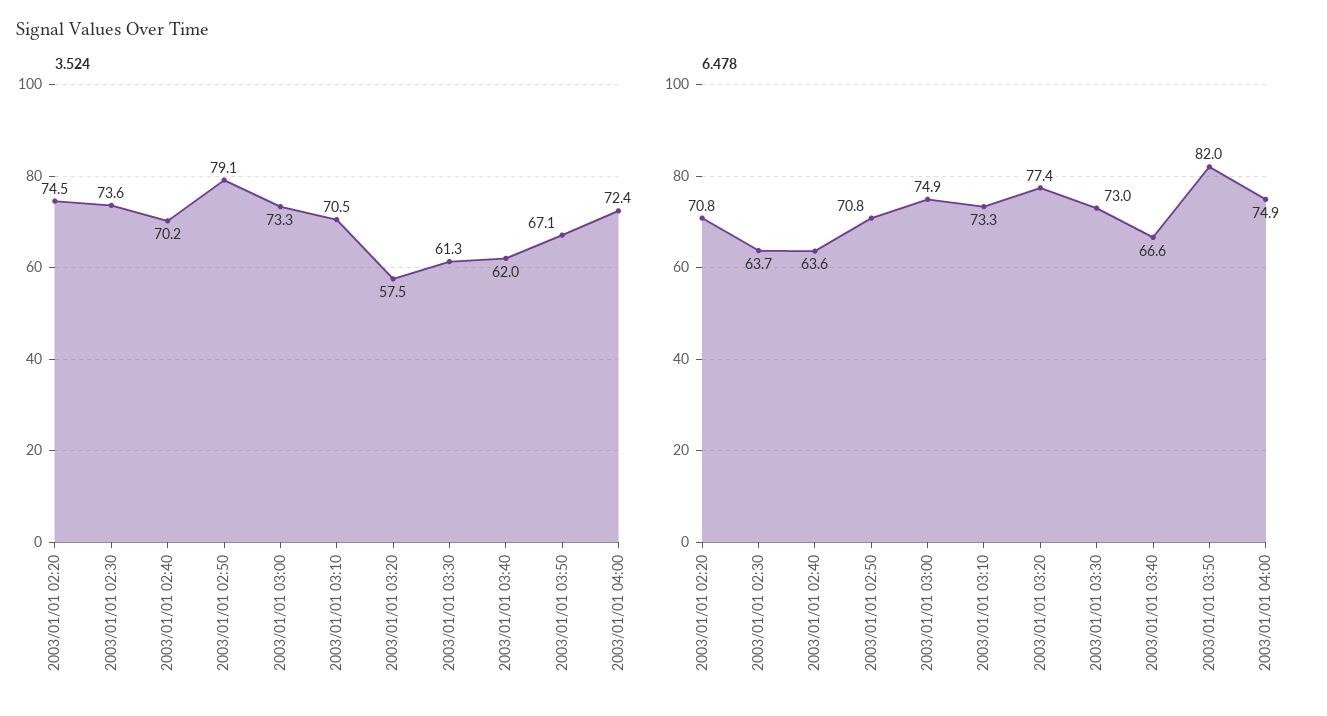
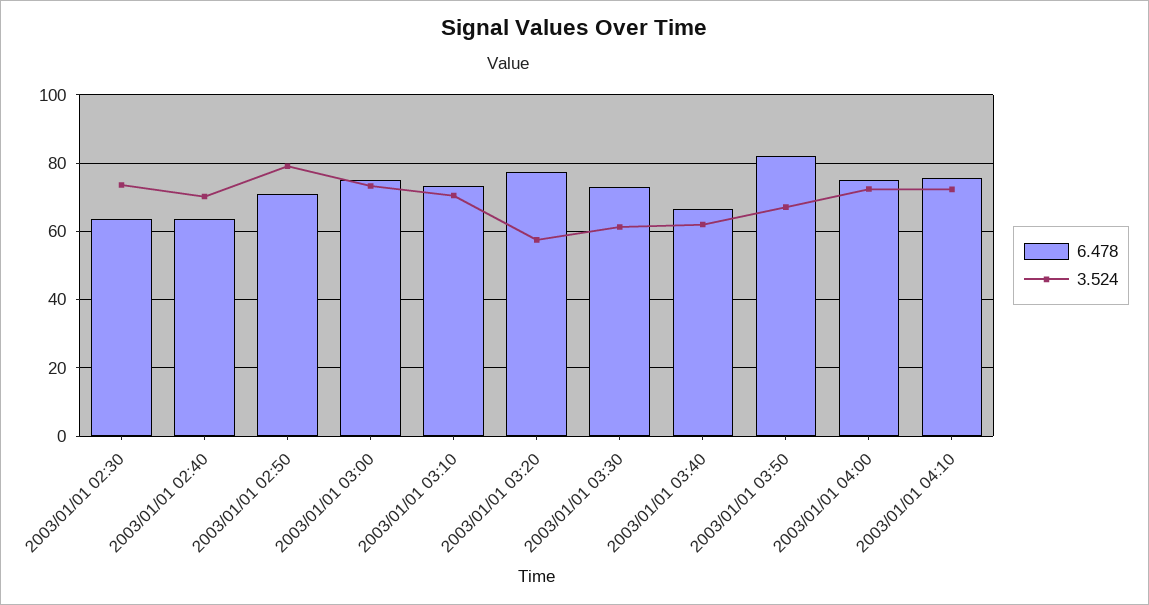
3.524, 2003/01/01 02:20: 74.5 -> none
6.478, 2003/01/01 02:20: 70.8 -> none
6.478, 2003/01/01 04:10: none -> 76
3.524, 2003/01/01 04:10: none -> 72

